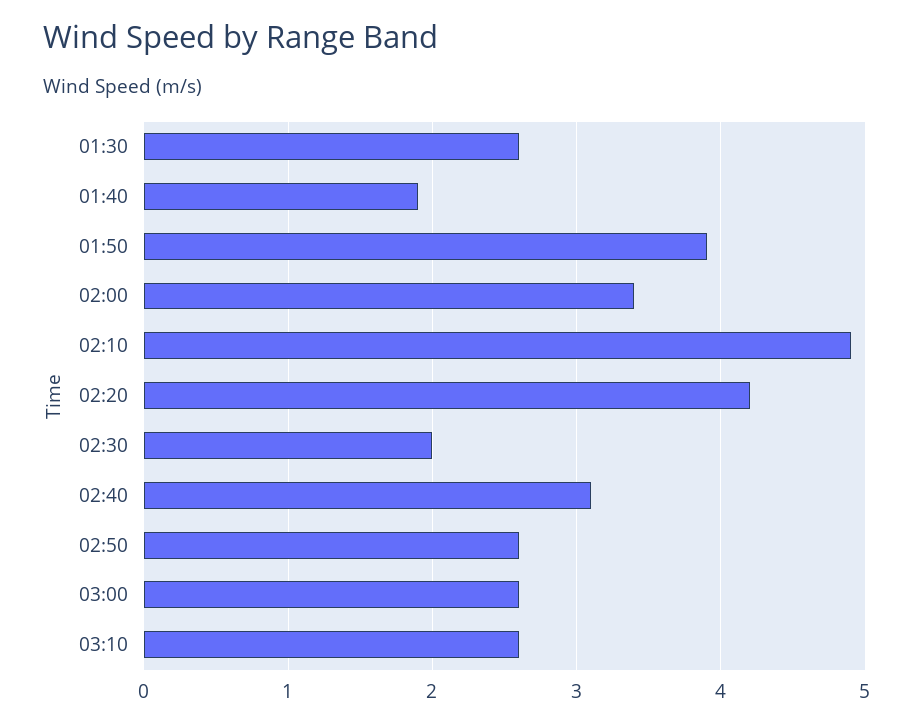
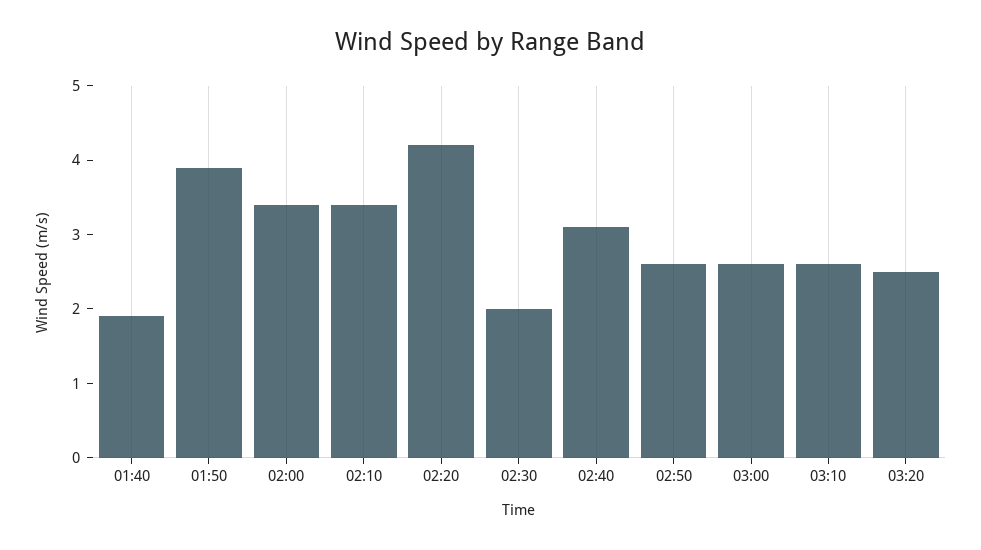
01:30: 2.6 -> none
02:10: 4.9 -> 3.5
03:20: none -> 2.5

